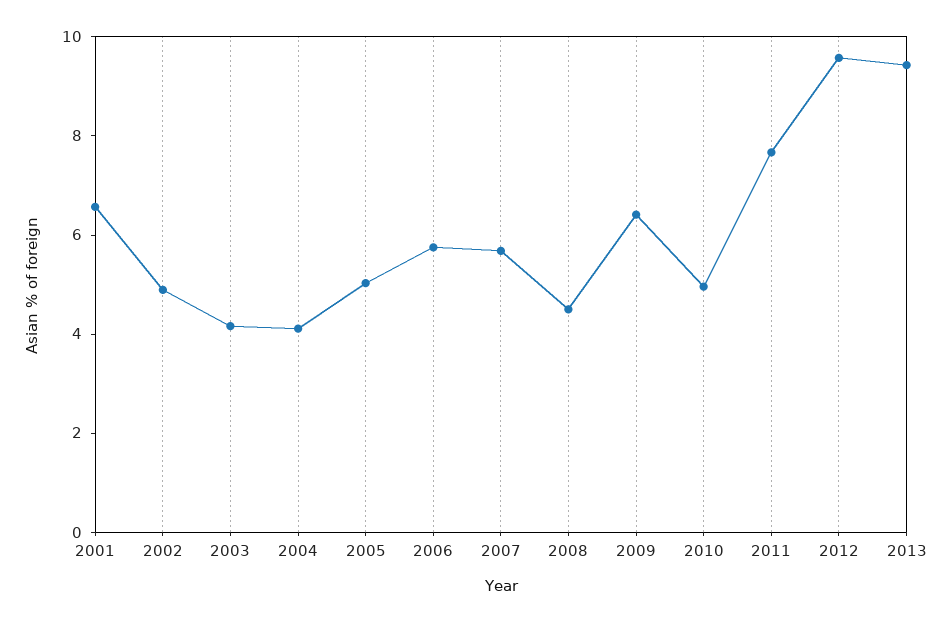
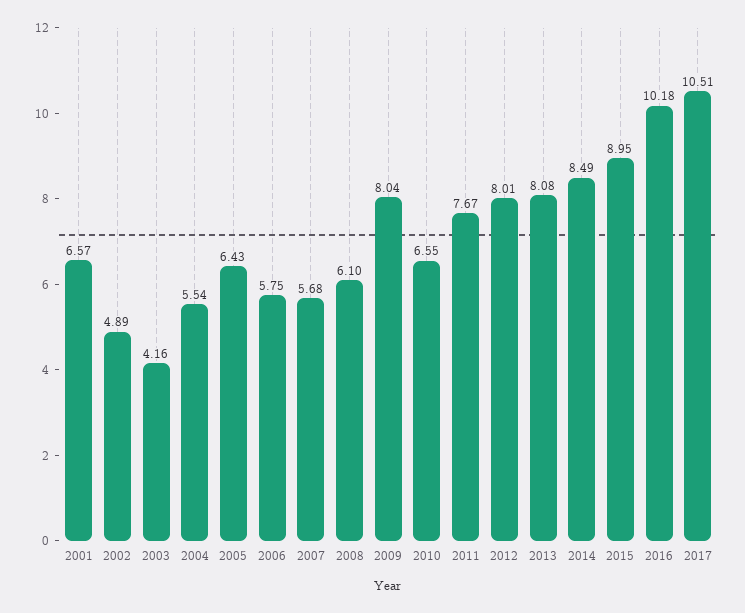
2004: 4 -> 5.54
2005: 5 -> 6.43
2008: 4.5 -> 6.1
2009: 6.5 -> 8.04
2010: 5 -> 6.55
2012: 9.5 -> 8.01
2013: 9.5 -> 8.08
2014: none -> 8.49
2015: none -> 8.95
2016: none -> 10.18
2017: none -> 10.51

